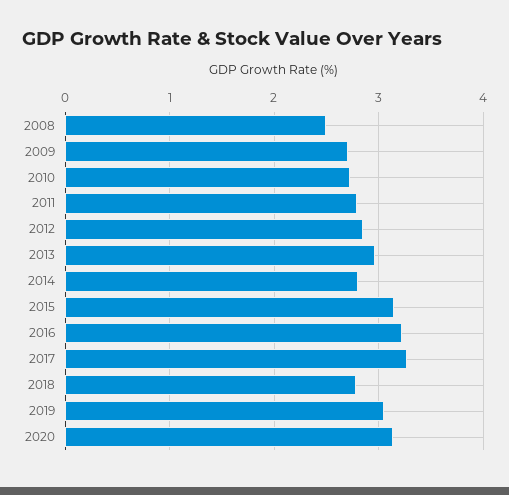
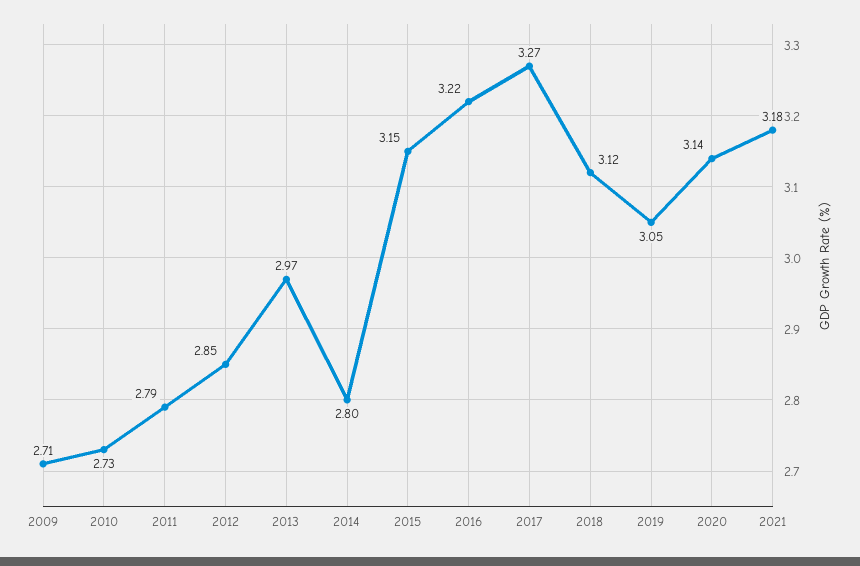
2008: 2.5 -> none
2018: 2.8 -> 3.12
2021: none -> 3.18

